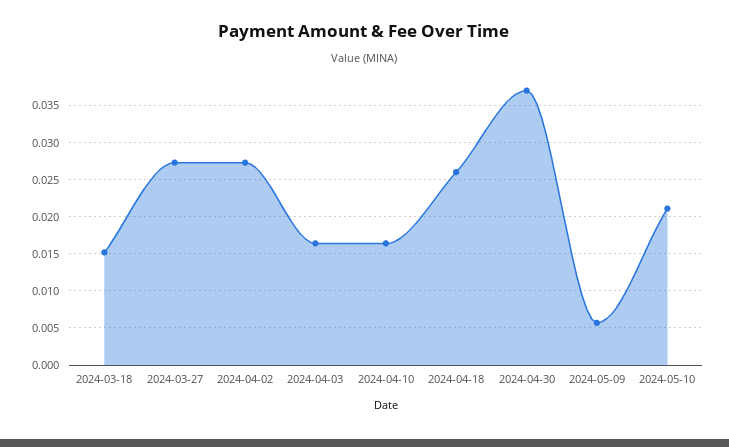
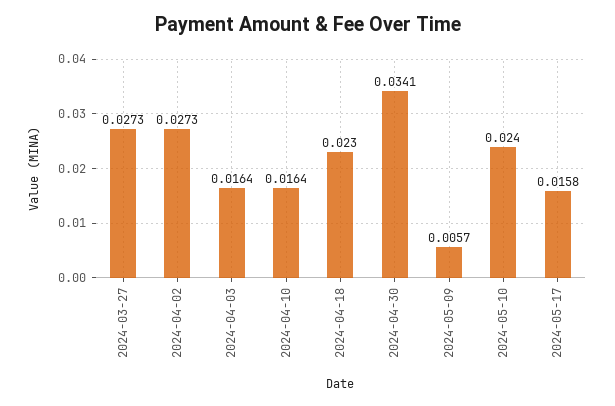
2024-03-18: 0.015 -> none
2024-04-18: 0.026 -> 0.023
2024-04-30: 0.037 -> 0.0341
2024-05-10: 0.021 -> 0.024
2024-05-17: none -> 0.0158

